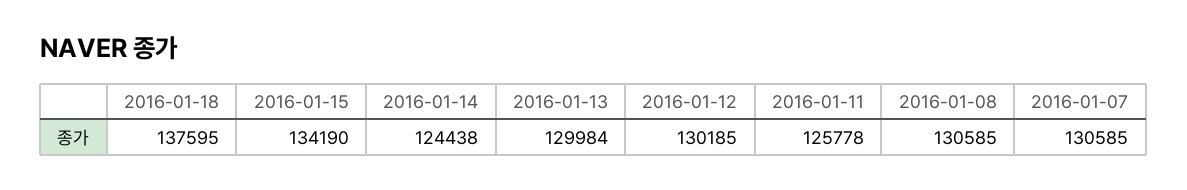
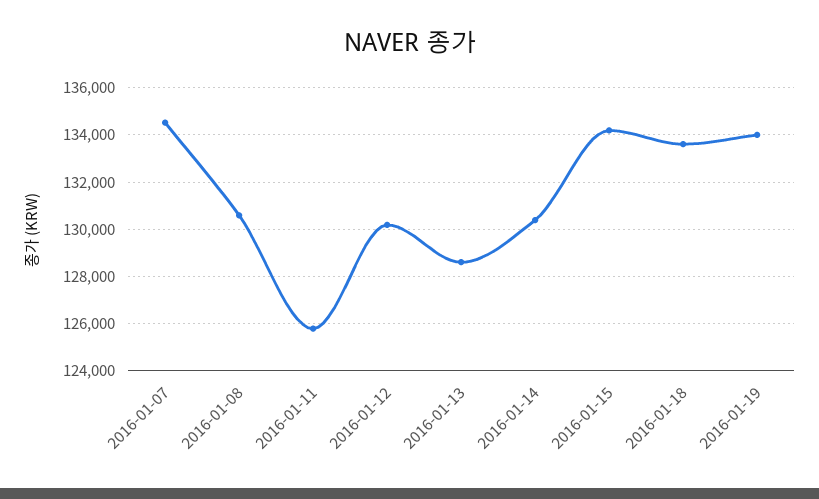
2016-01-18: 137595 -> 133500
2016-01-14: 124438 -> 130500
2016-01-13: 129984 -> 128500
2016-01-07: 130585 -> 134500
2016-01-19: none -> 134000

